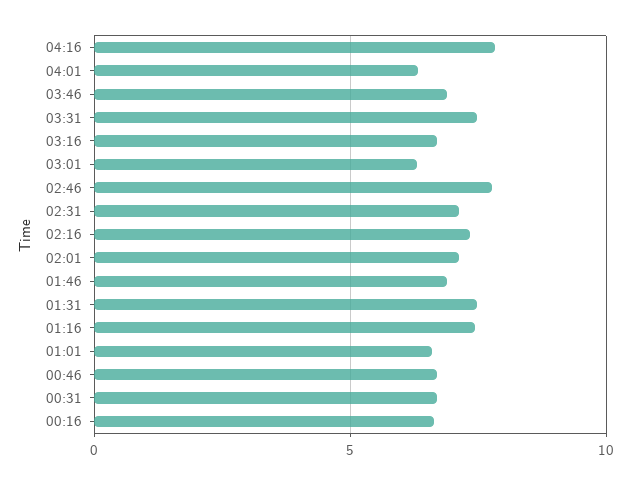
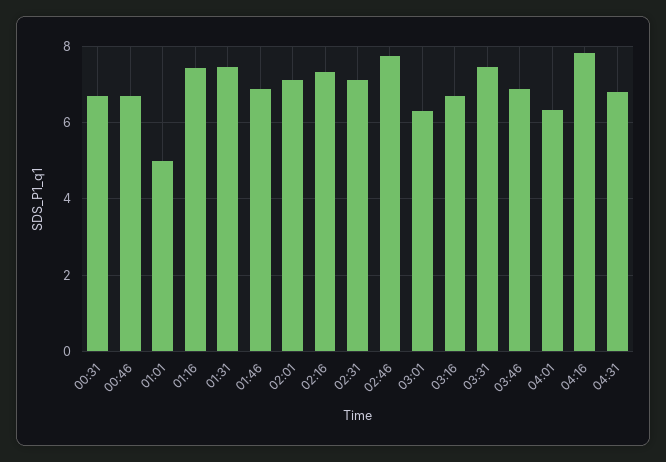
01:01: 6.5 -> 5
00:16: 6.5 -> none
04:31: none -> 6.8

